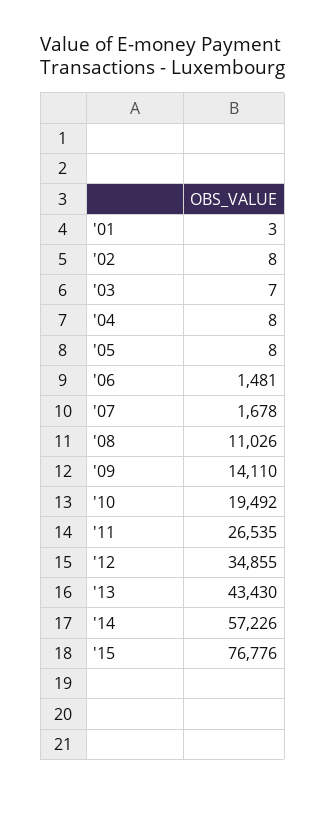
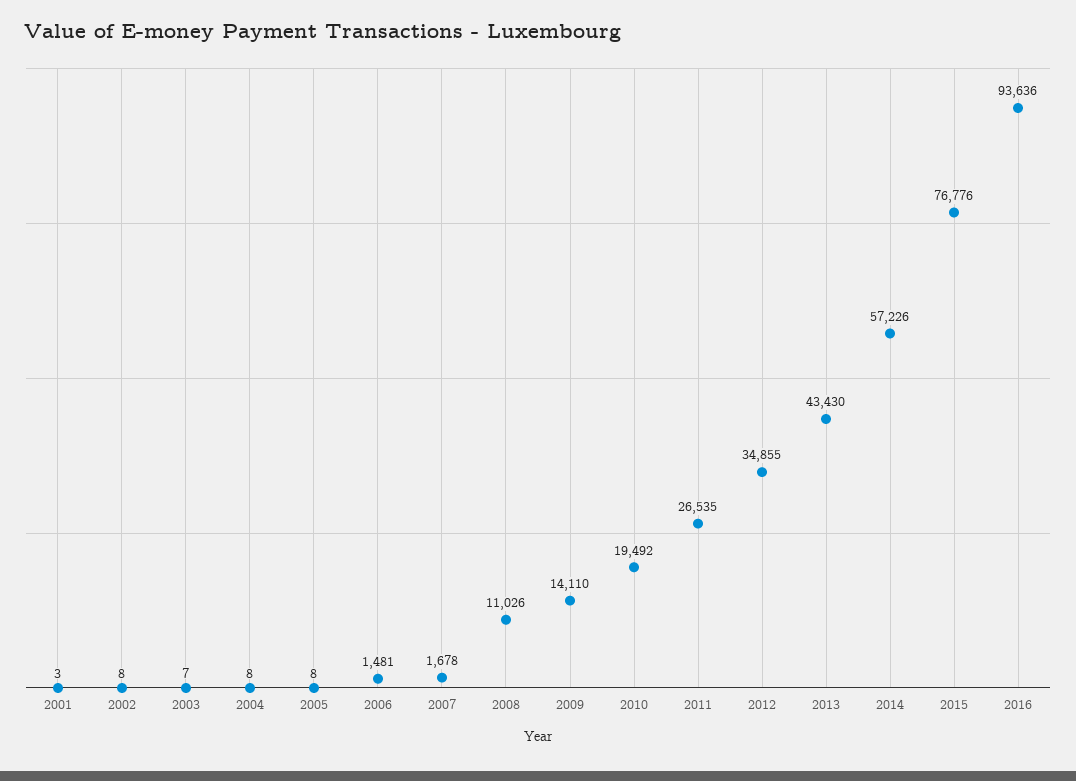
2016: none -> 93636

